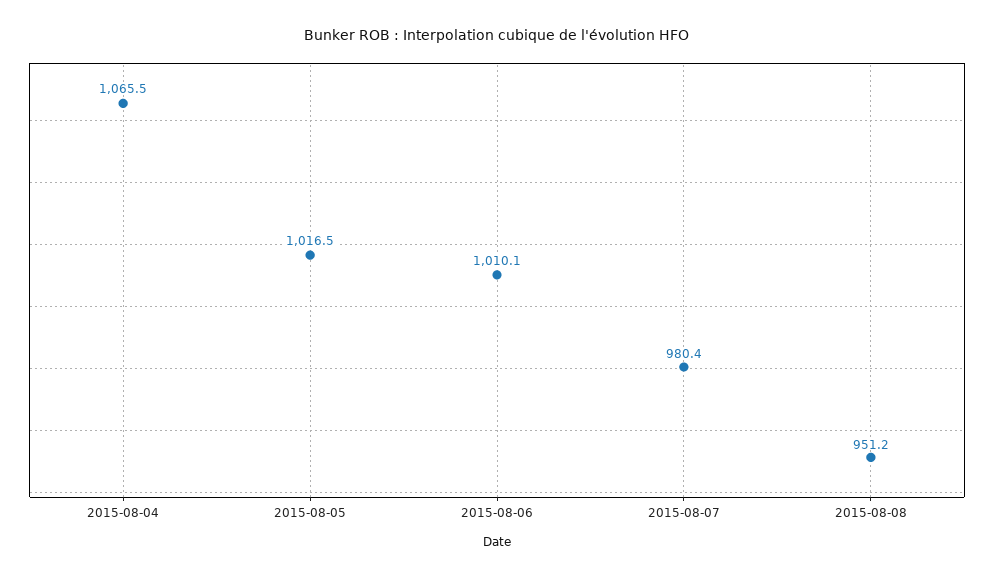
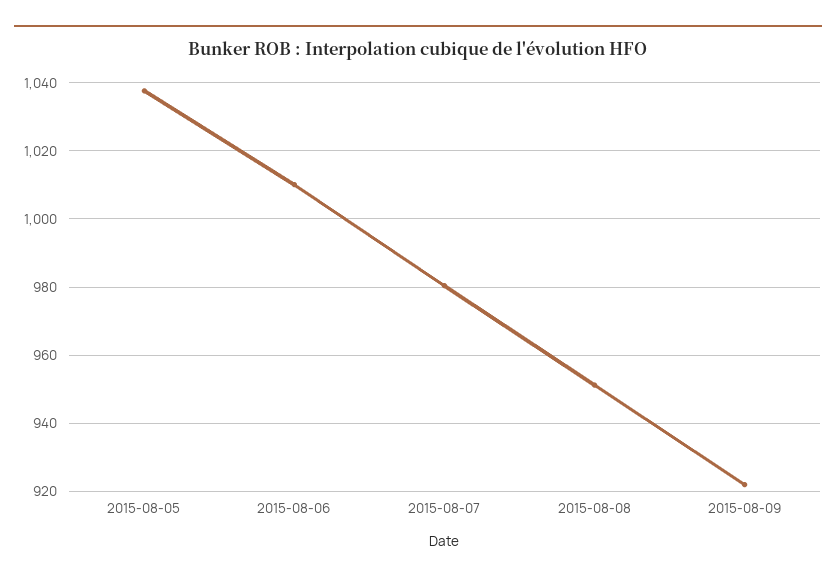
2015-08-04: 1065.5 -> none
2015-08-05: 1016.5 -> 1038
2015-08-09: none -> 922

